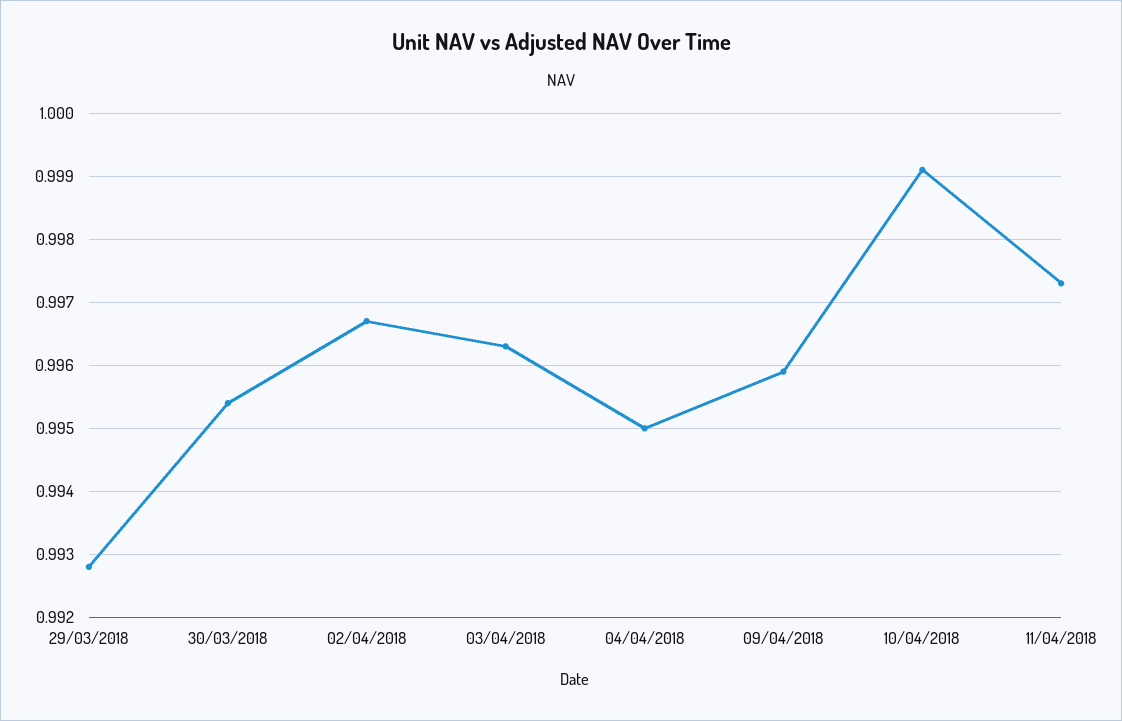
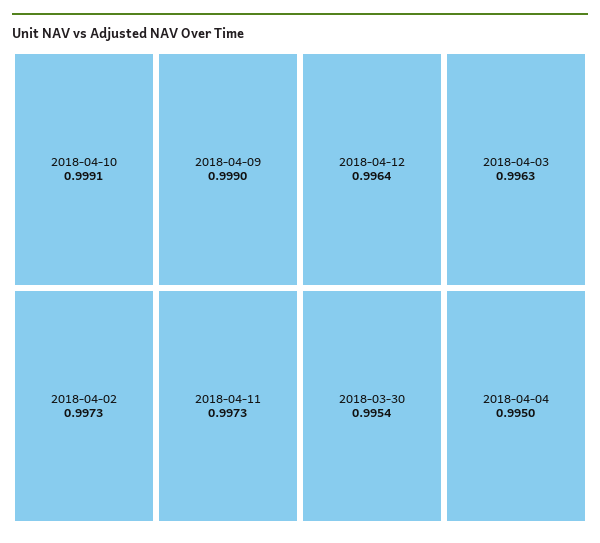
29/03/2018: 0.9928 -> none
02/04/2018: 0.9967 -> 0.9973
09/04/2018: 0.9959 -> 0.999
2018-04-12: none -> 0.9964

